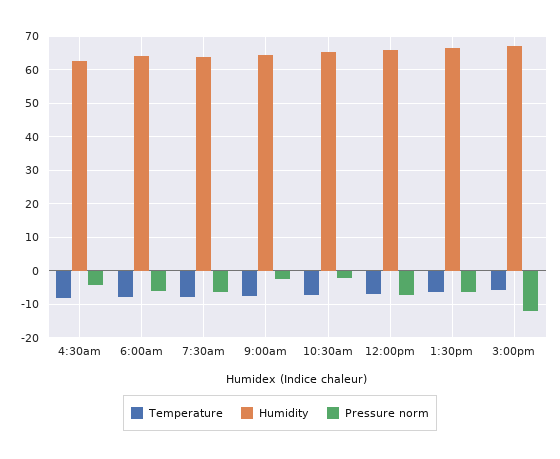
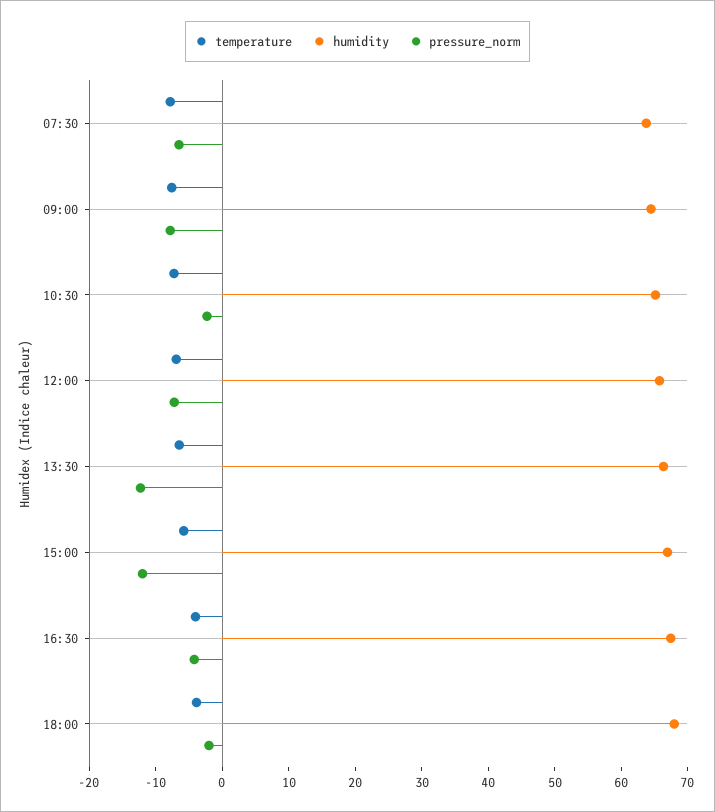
Temperature, 4:30am: -8 -> none
Humidity, 4:30am: 62 -> none
Pressure norm, 4:30am: -4 -> none
Temperature, 6:00am: -8 -> none
Humidity, 6:00am: 64 -> none
Pressure norm, 6:00am: -6 -> none
Pressure norm, 9:00am: -2 -> -8
Pressure norm, 1:30pm: -6 -> -12
Temperature, 16:30: none -> -4
Humidity, 16:30: none -> 68
Pressure norm, 16:30: none -> -4
Temperature, 18:00: none -> -4
Humidity, 18:00: none -> 68
Pressure norm, 18:00: none -> -2

